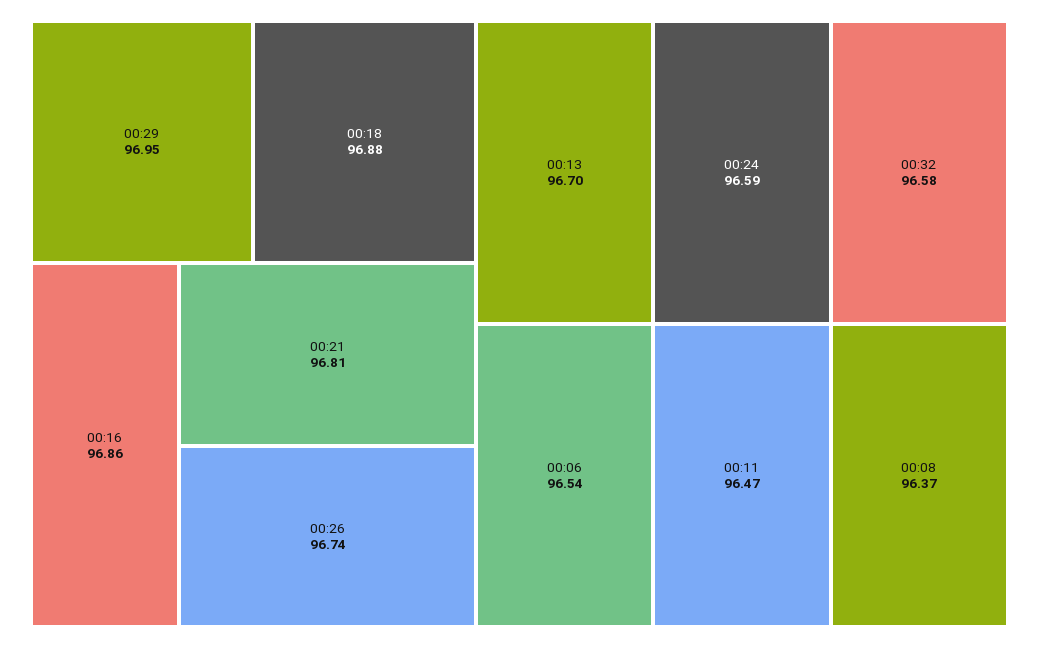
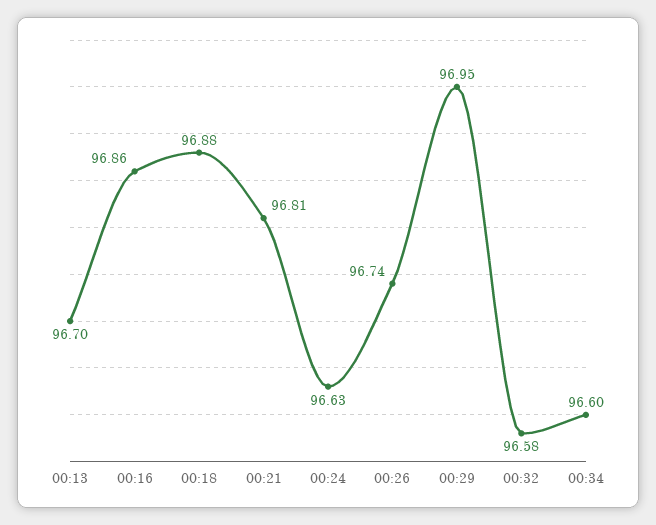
00:24: 96.59 -> 96.63
00:06: 96.54 -> none
00:11: 96.47 -> none
00:08: 96.37 -> none
00:34: none -> 96.6

